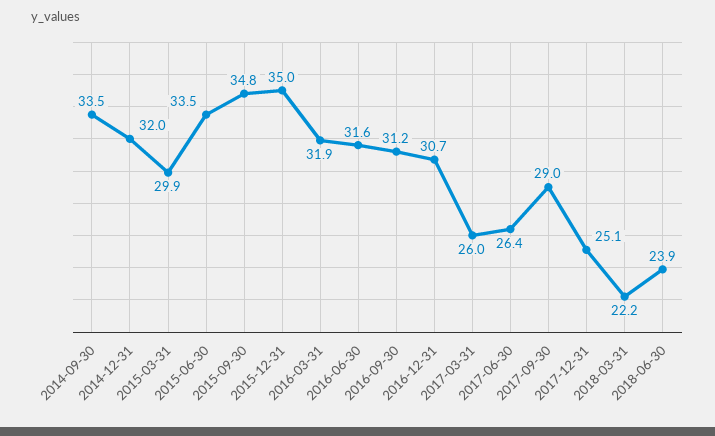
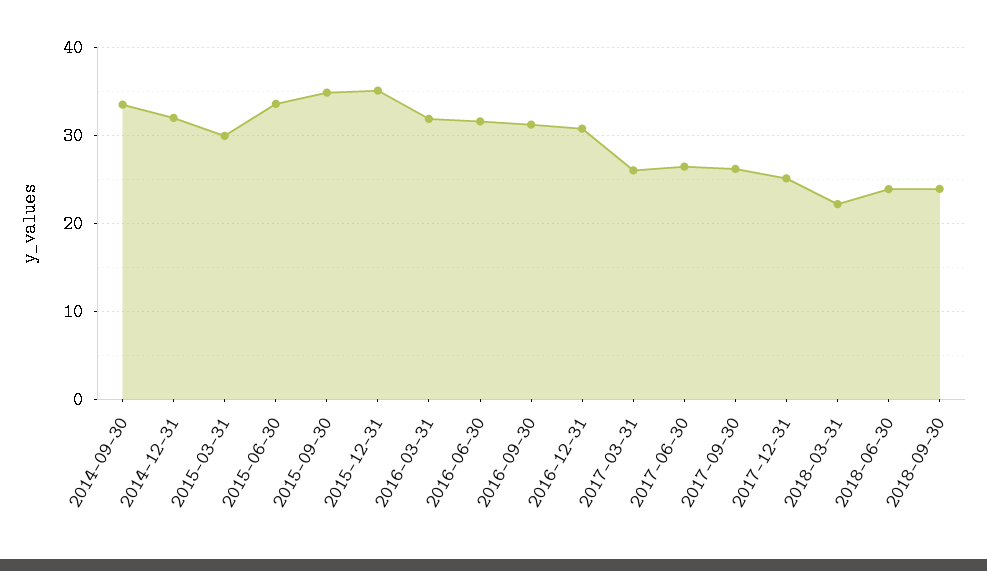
2017-09-30: 29 -> 26
2018-09-30: none -> 24

